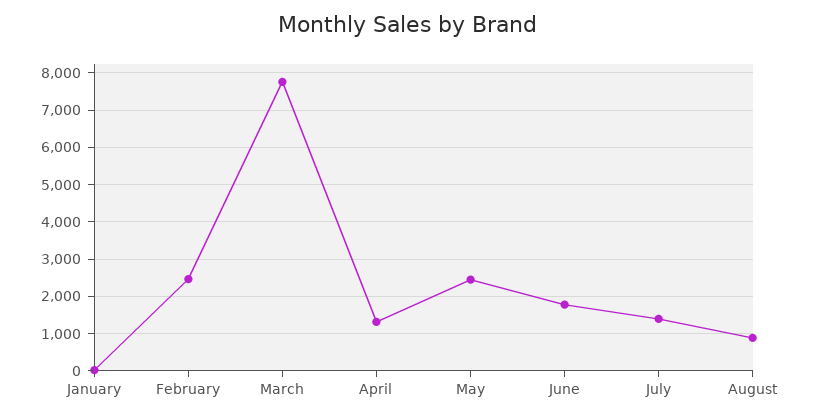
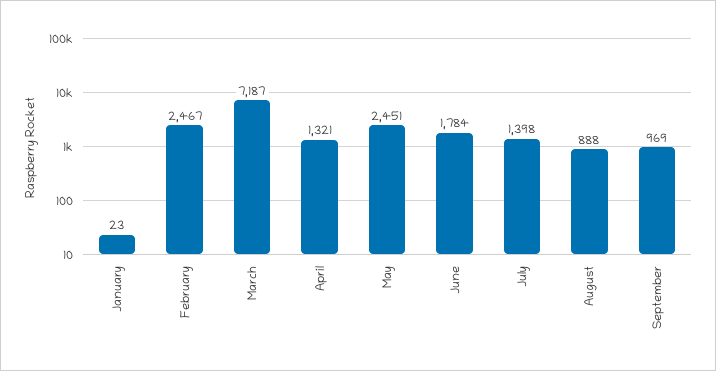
March: 7800 -> 7187
September: none -> 969

